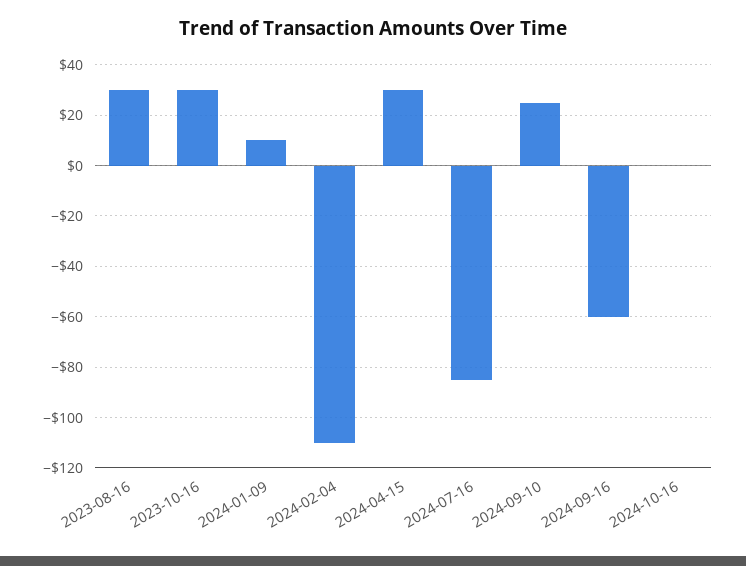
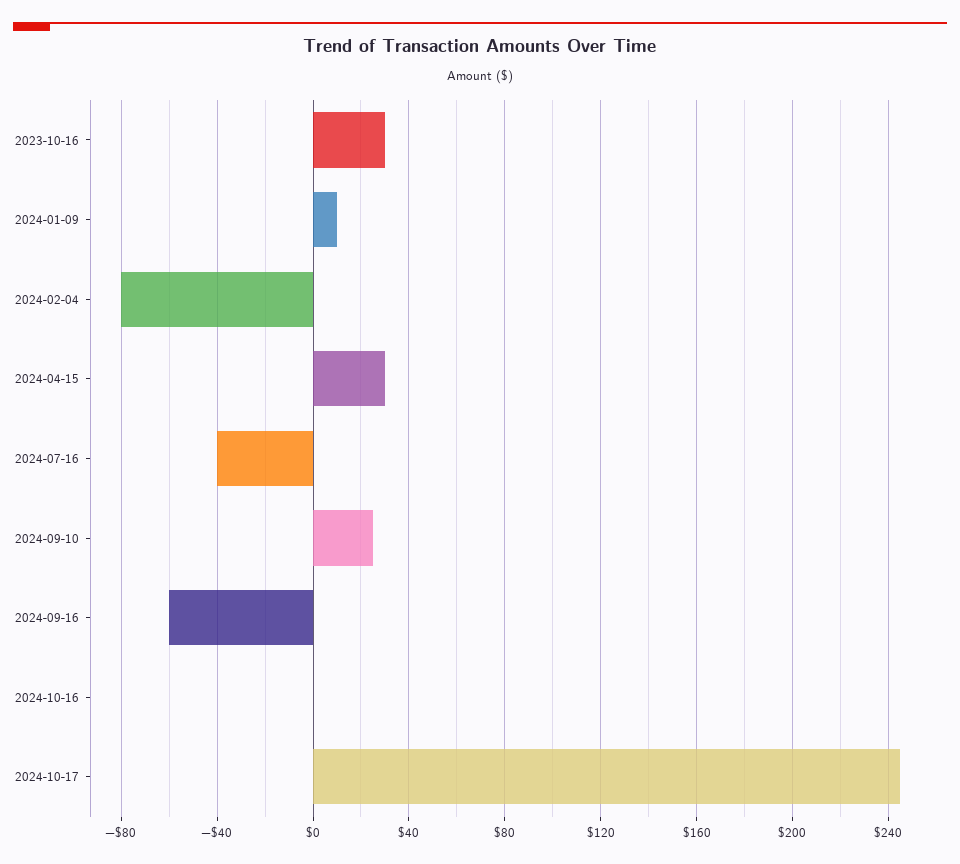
2023-08-16: 30 -> none
2024-02-04: -110 -> -80
2024-07-16: -85 -> -40
2024-10-17: none -> 245

